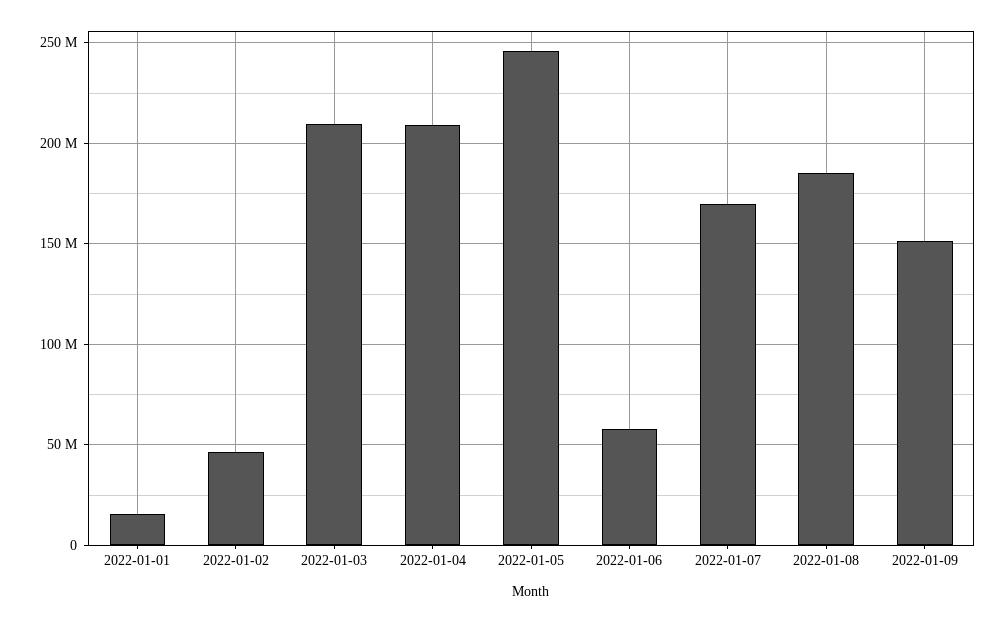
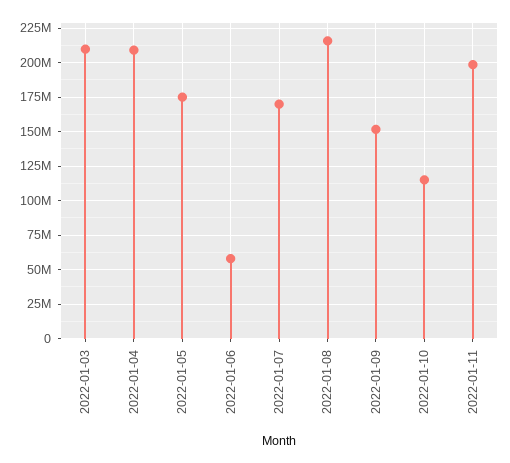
2022-01-01: 15000000 -> none
2022-01-02: 45000000 -> none
2022-01-05: 245000000 -> 175000000
2022-01-08: 185000000 -> 215000000
2022-01-10: none -> 115000000
2022-01-11: none -> 200000000

